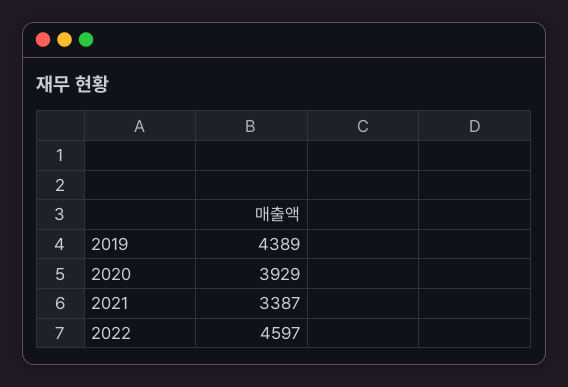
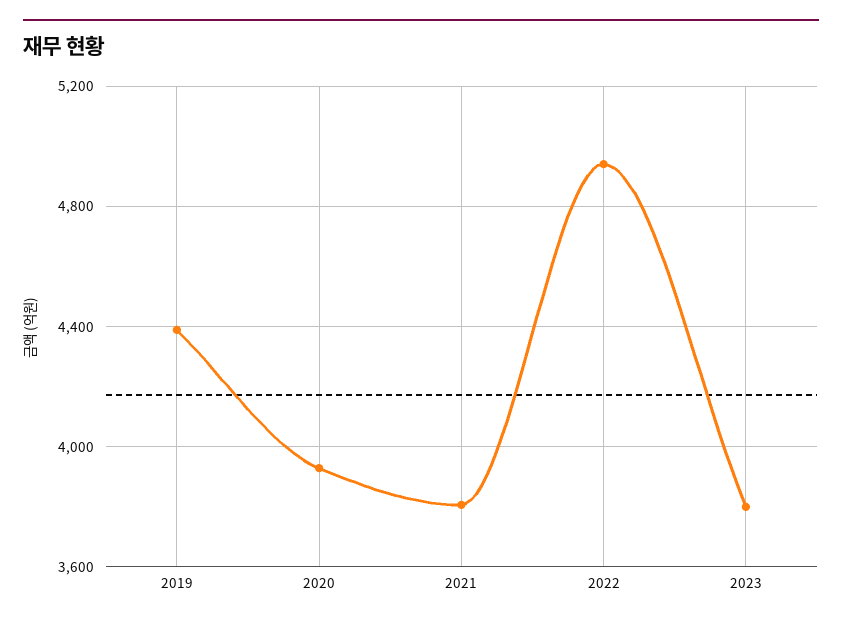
2021: 3387 -> 3800
2022: 4597 -> 4950
2023: none -> 3800

